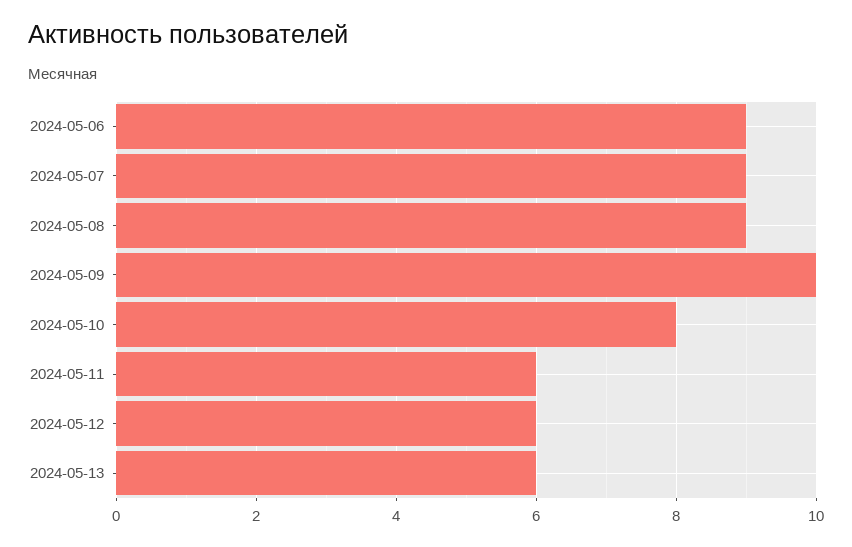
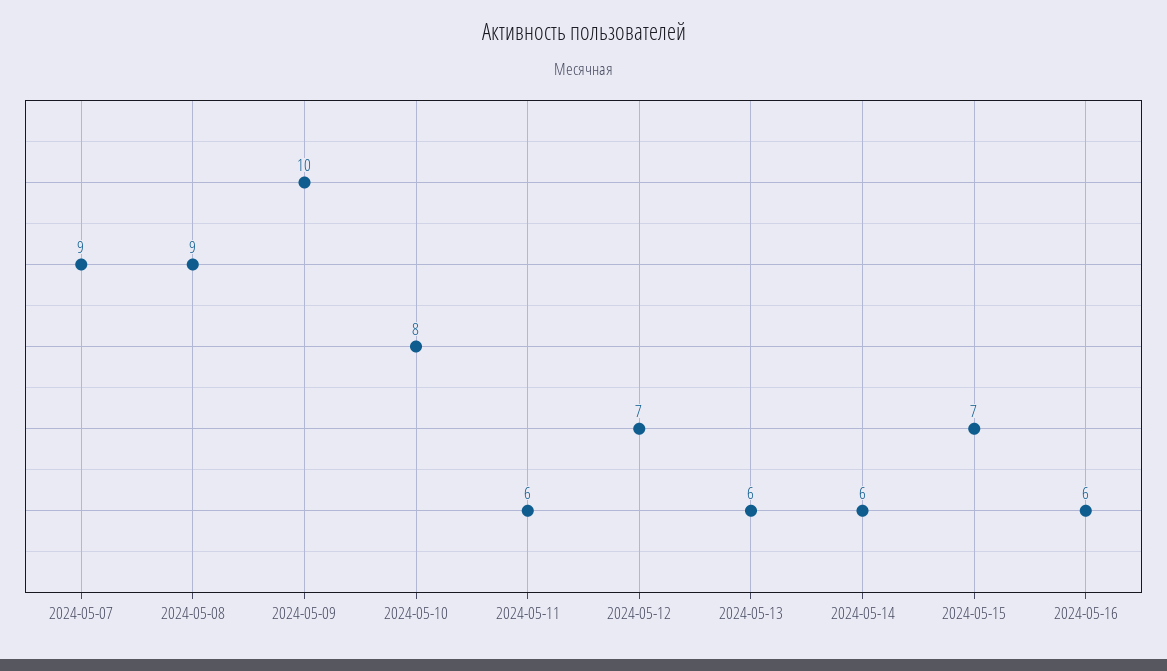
2024-05-06: 9 -> none
2024-05-12: 6 -> 7
2024-05-14: none -> 6
2024-05-15: none -> 7
2024-05-16: none -> 6

